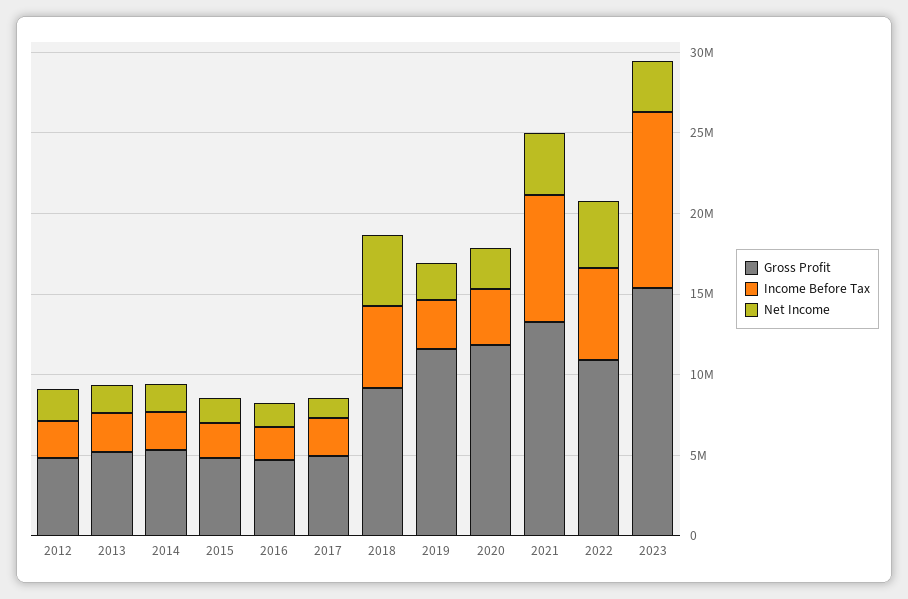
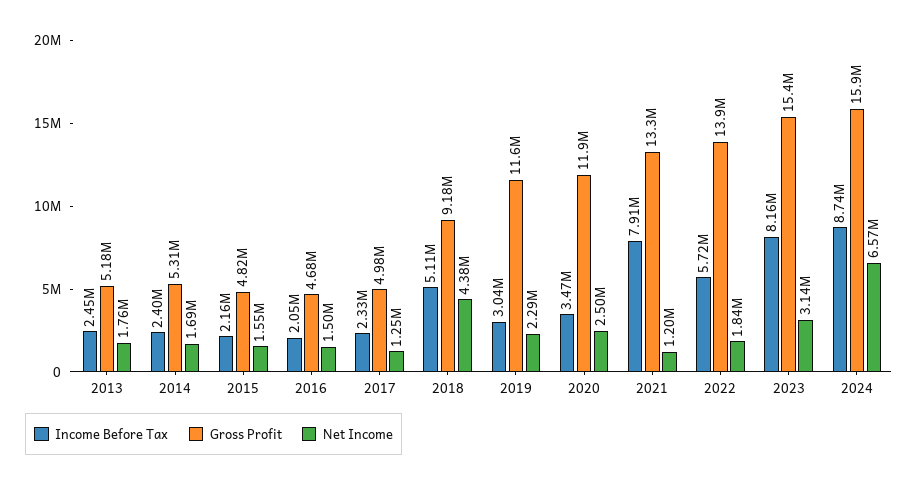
Gross Profit, 2012: 5000000 -> none
Income Before Tax, 2012: 2000000 -> none
Net Income, 2012: 2000000 -> none
Net Income, 2021: 4000000 -> 1200000
Gross Profit, 2022: 11000000 -> 13900000
Net Income, 2022: 4000000 -> 1840000
Income Before Tax, 2023: 11000000 -> 8160000
Income Before Tax, 2024: none -> 8740000
Gross Profit, 2024: none -> 15900000
Net Income, 2024: none -> 6570000

